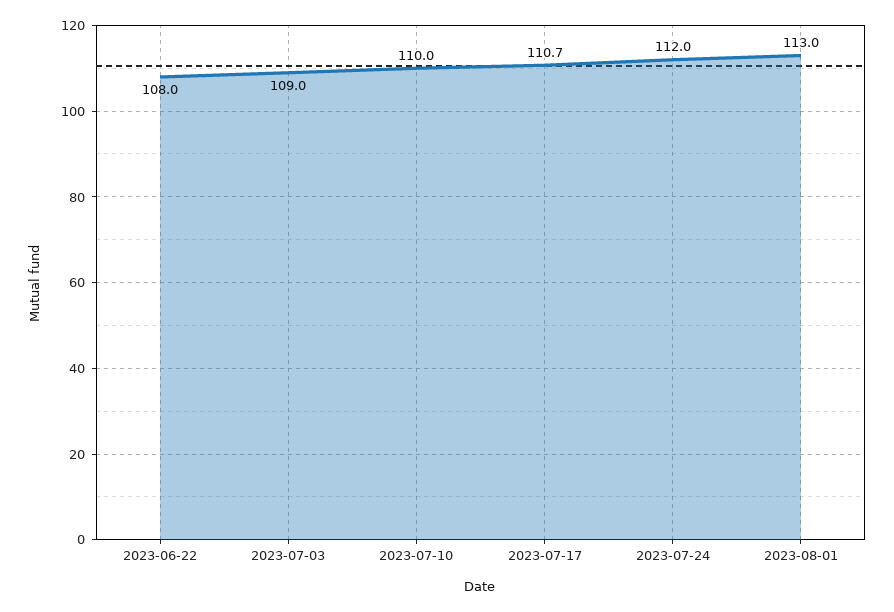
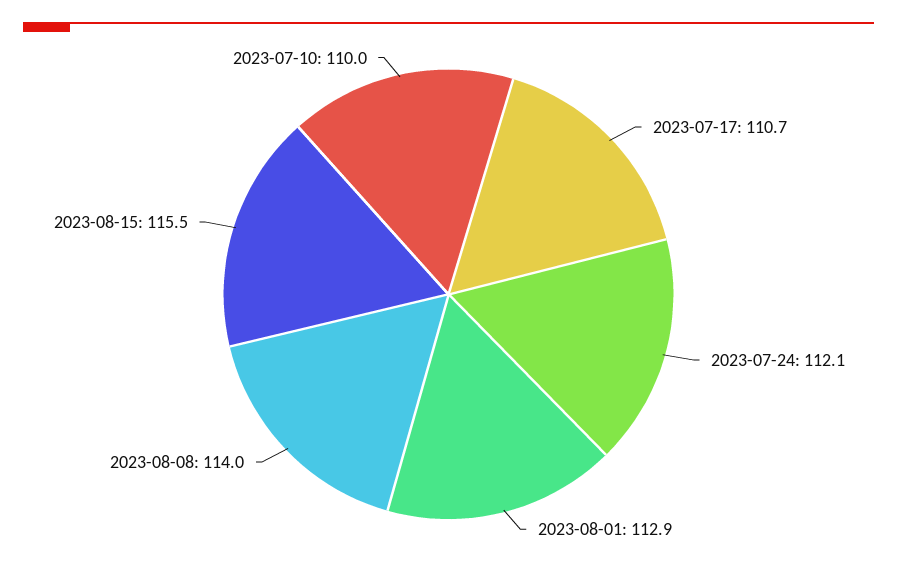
2023-06-22: 108 -> none
2023-07-03: 109 -> none
2023-07-24: 112 -> 112.1
2023-08-01: 113 -> 112.9
2023-08-08: none -> 114
2023-08-15: none -> 115.5

